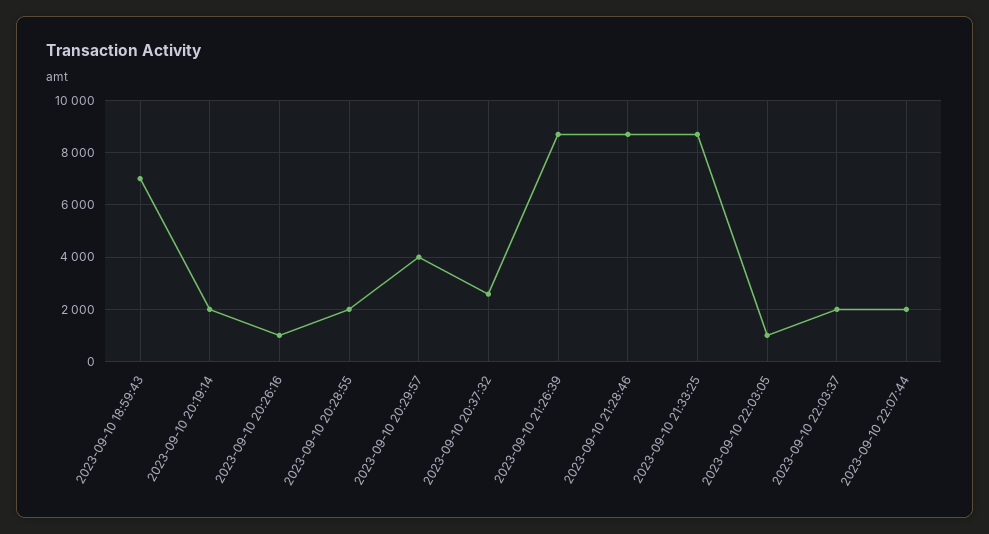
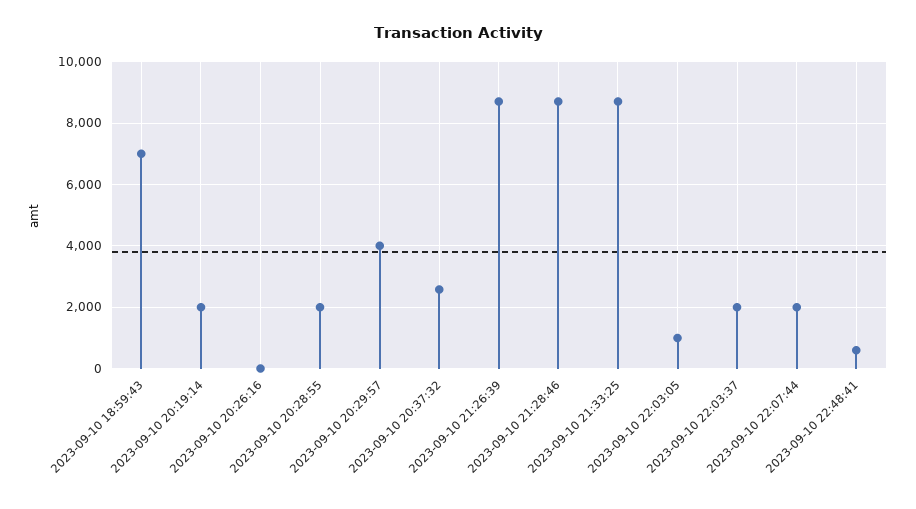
2023-09-10 20:26:16: 1000 -> 0
2023-09-10 22:48:41: none -> 600

